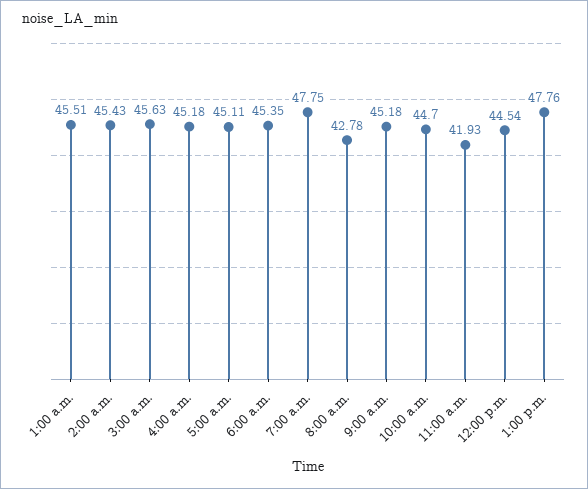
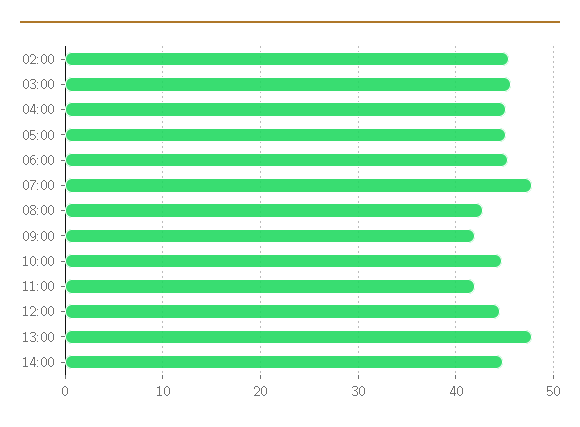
1:00 a.m.: 45.51 -> none
9:00 a.m.: 45.18 -> 42
14:00: none -> 45

